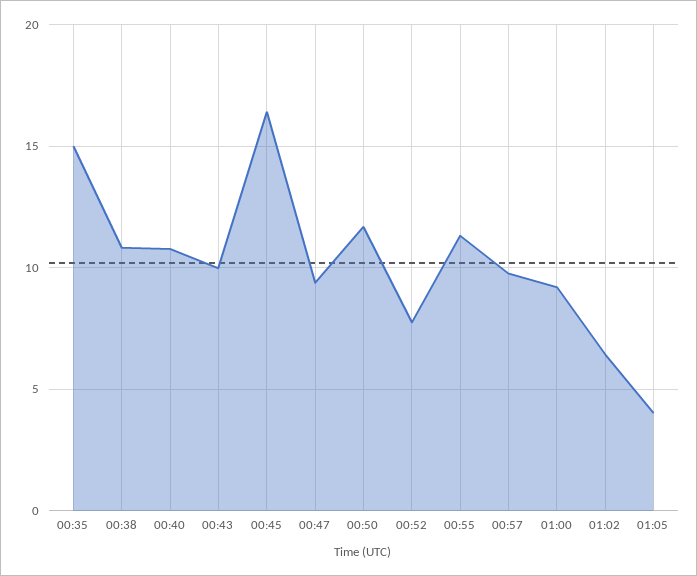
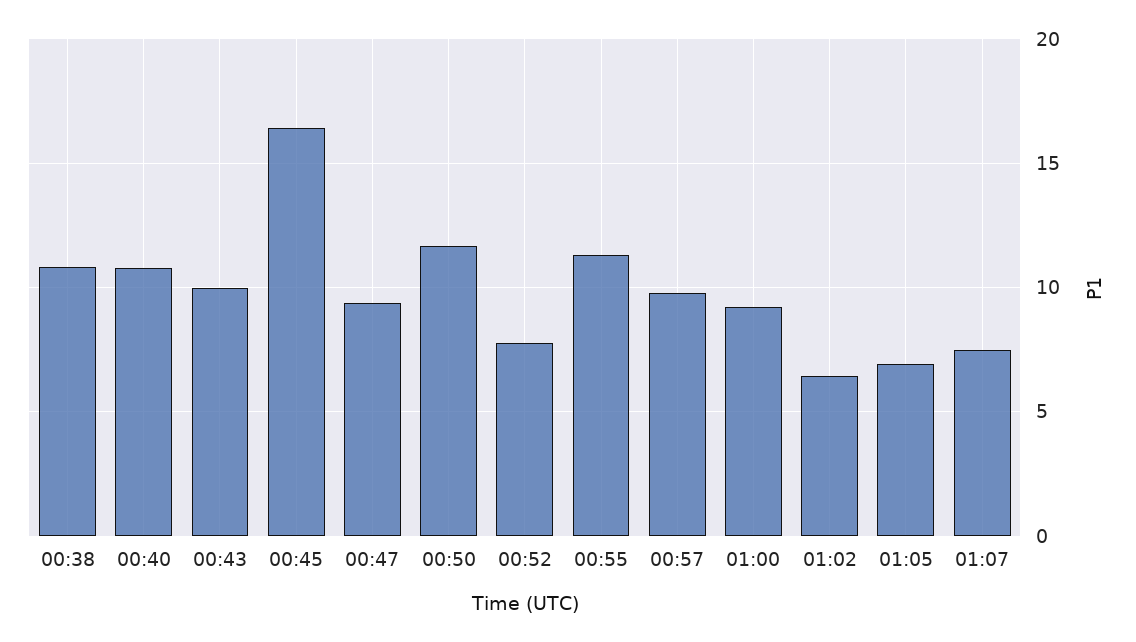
00:35: 15 -> none
01:05: 4 -> 7
01:07: none -> 7.5

